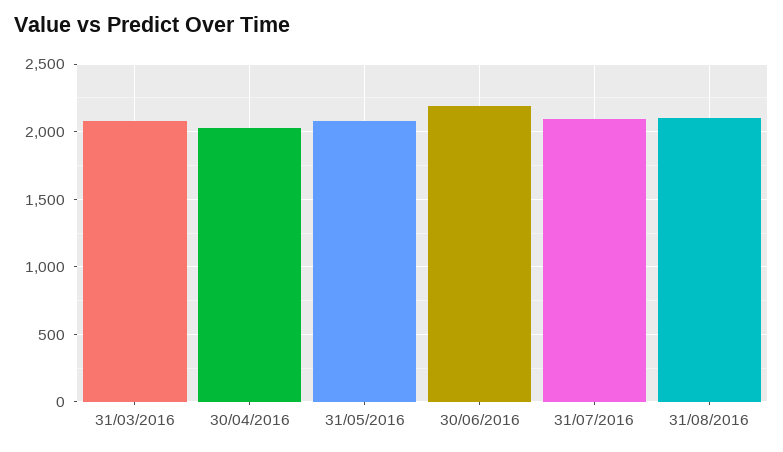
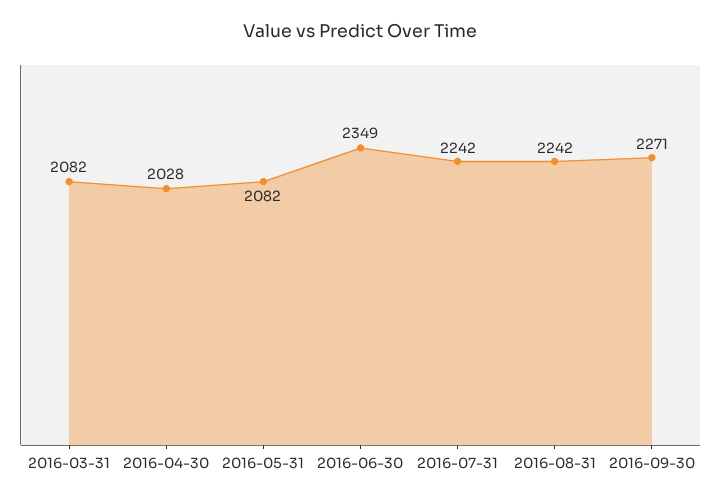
30/06/2016: 2200 -> 2349
31/07/2016: 2100 -> 2242
31/08/2016: 2100 -> 2242
2016-09-30: none -> 2271

